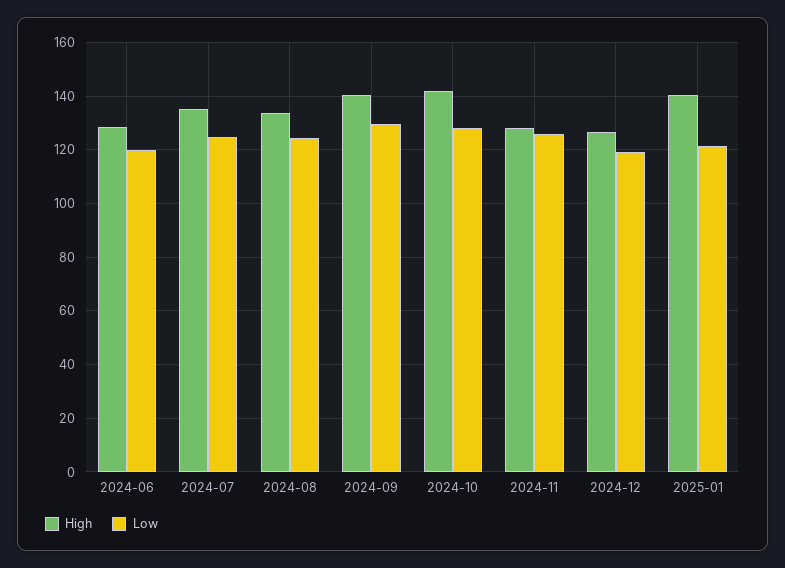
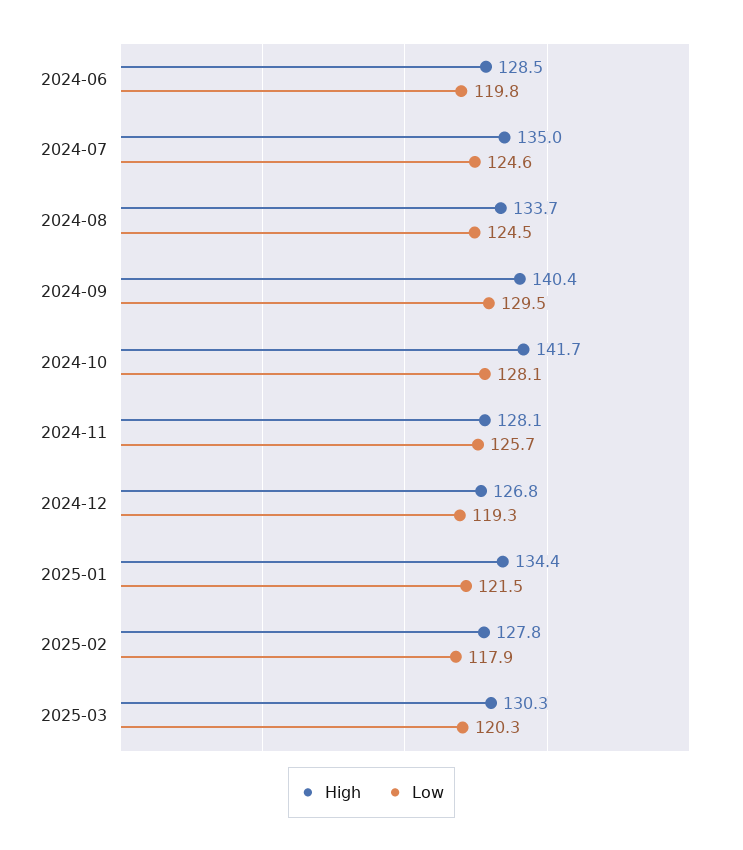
High, 2025-01: 140 -> 134.4
High, 2025-02: none -> 127.8
Low, 2025-02: none -> 117.9
High, 2025-03: none -> 130.3
Low, 2025-03: none -> 120.3

